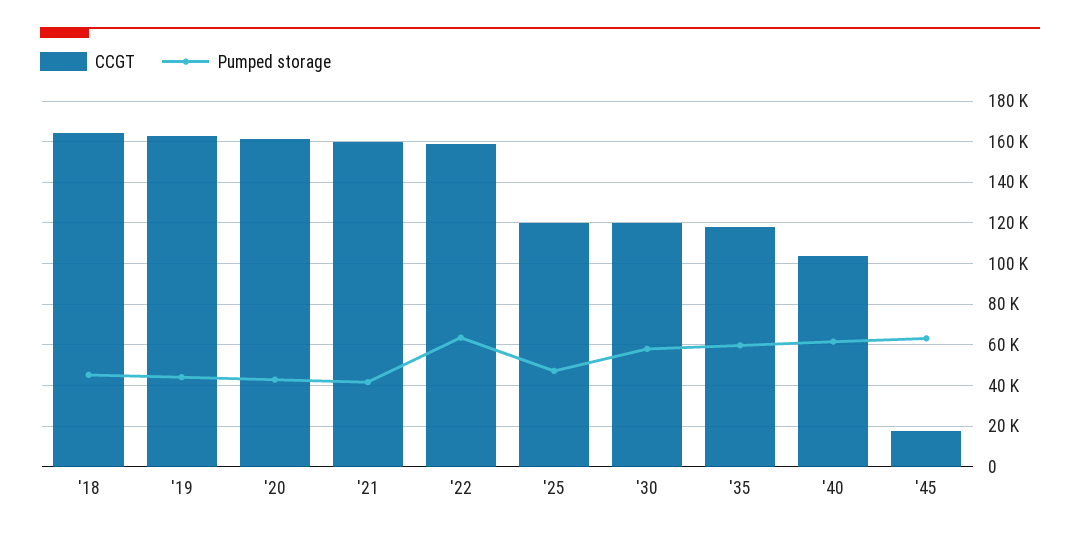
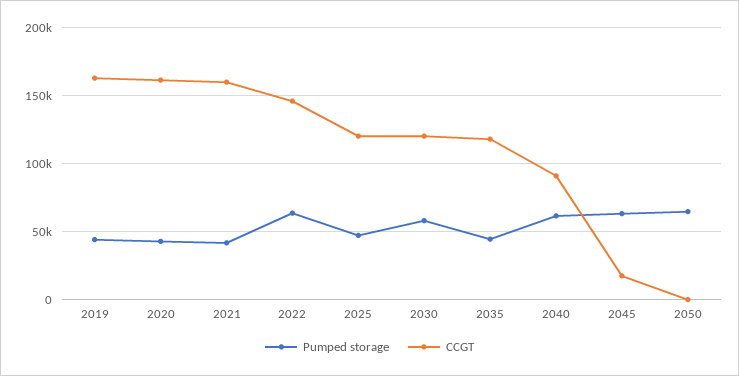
CCGT, '18: 165000 -> none
Pumped storage, '18: 45000 -> none
CCGT, '22: 160000 -> 145000
Pumped storage, '35: 60000 -> 45000
CCGT, '40: 105000 -> 90000
Pumped storage, 2050: none -> 65000
CCGT, 2050: none -> 0

